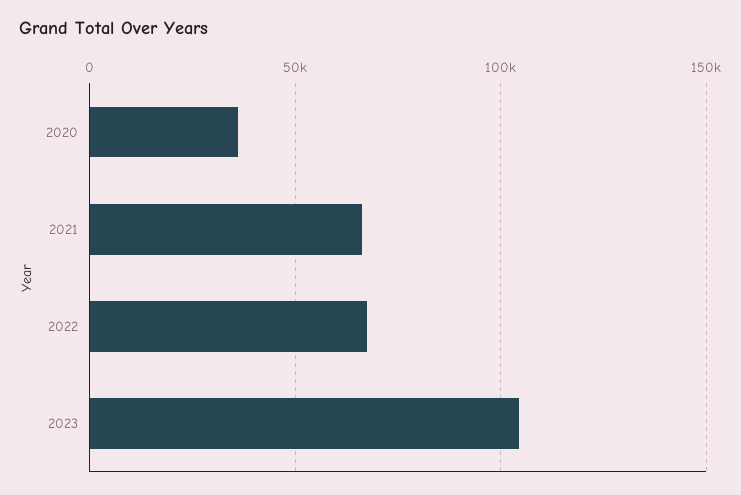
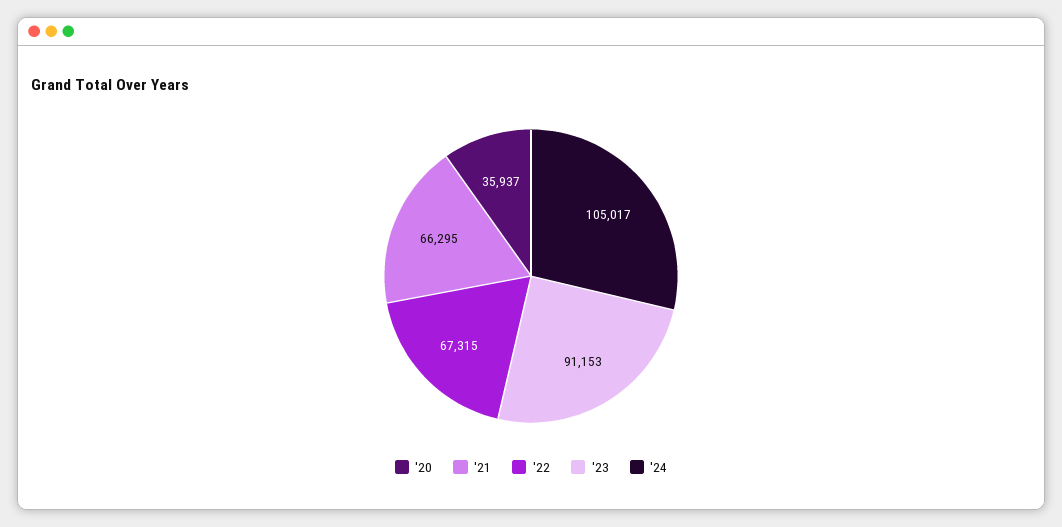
2023: 105000 -> 91153
'24: none -> 105017

